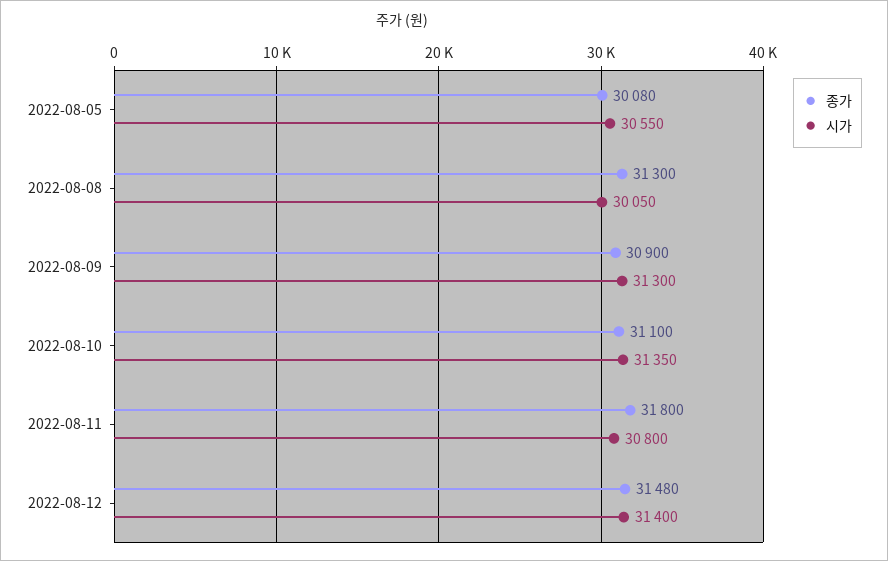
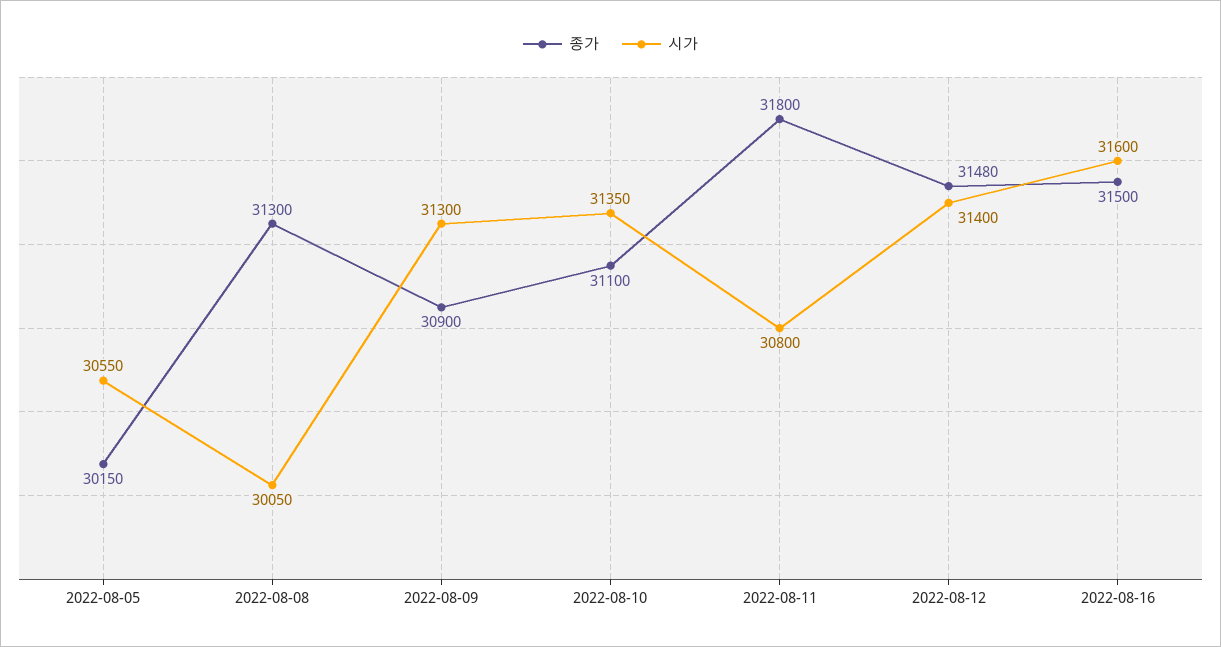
종가, 2022-08-05: 30080 -> 30150
종가, 2022-08-16: none -> 31500
시가, 2022-08-16: none -> 31600

